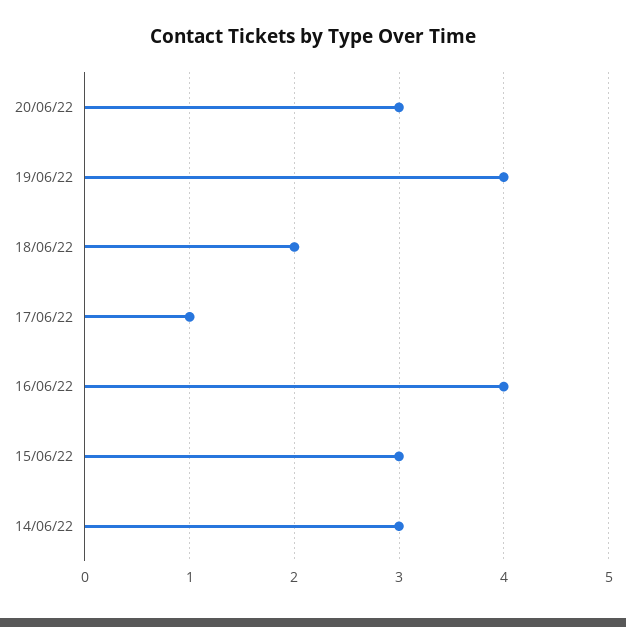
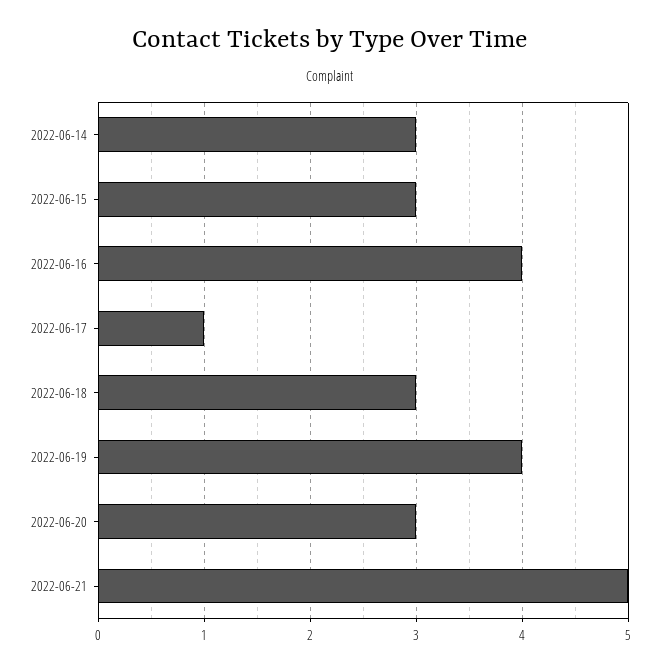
18/06/22: 2 -> 3
2022-06-21: none -> 5

